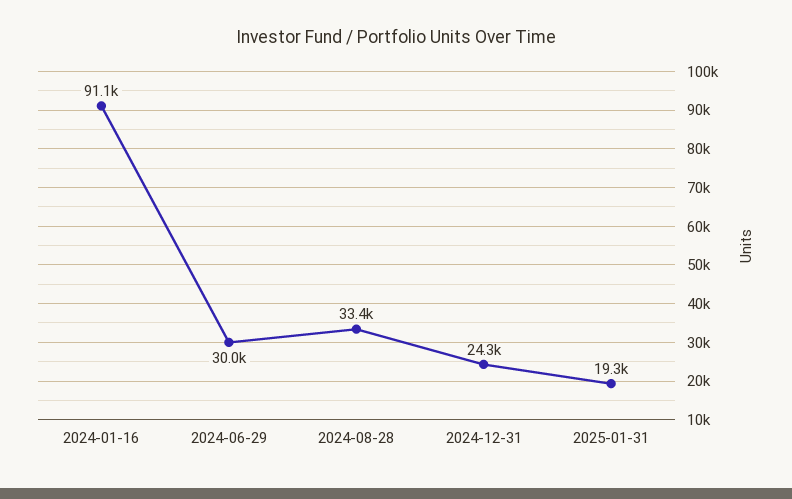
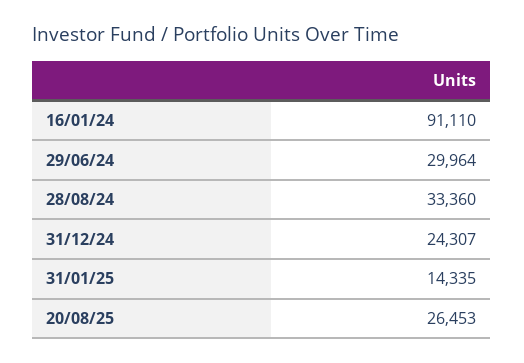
2025-01-31: 19300 -> 14335
20/08/25: none -> 26453

